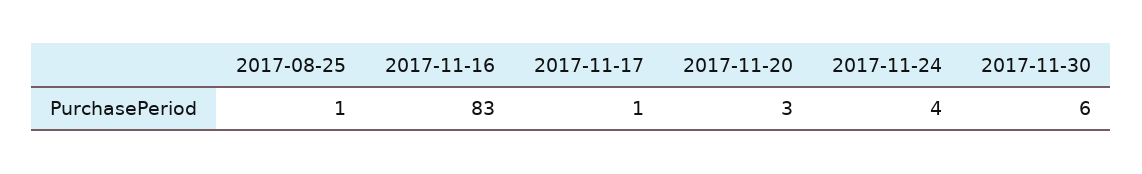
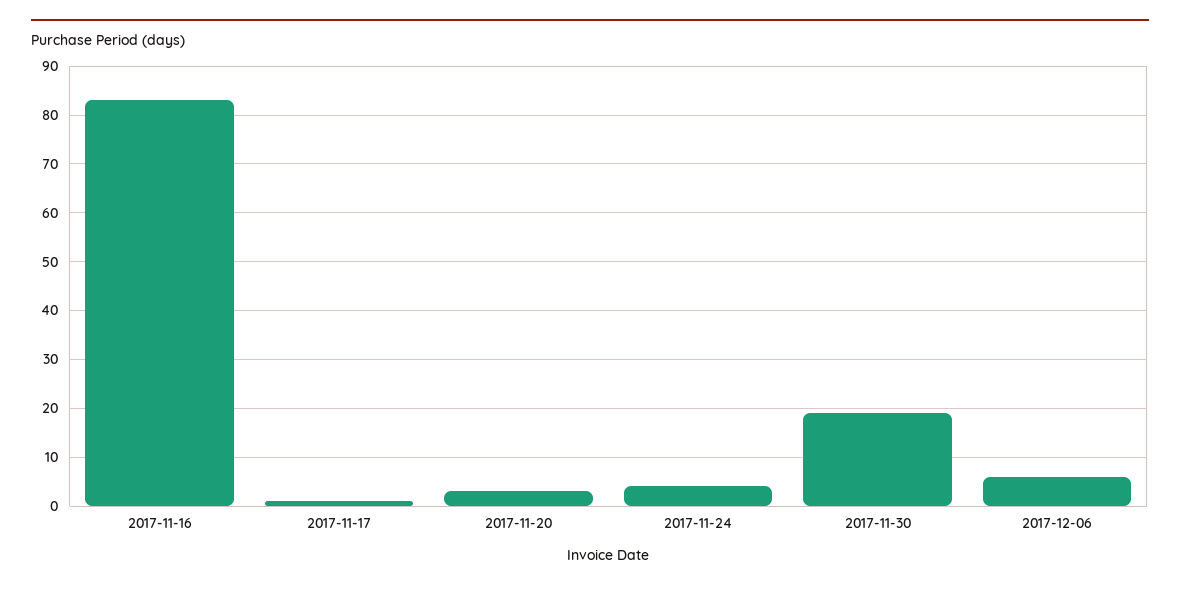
2017-08-25: 1 -> none
2017-11-30: 6 -> 20
2017-12-06: none -> 5

